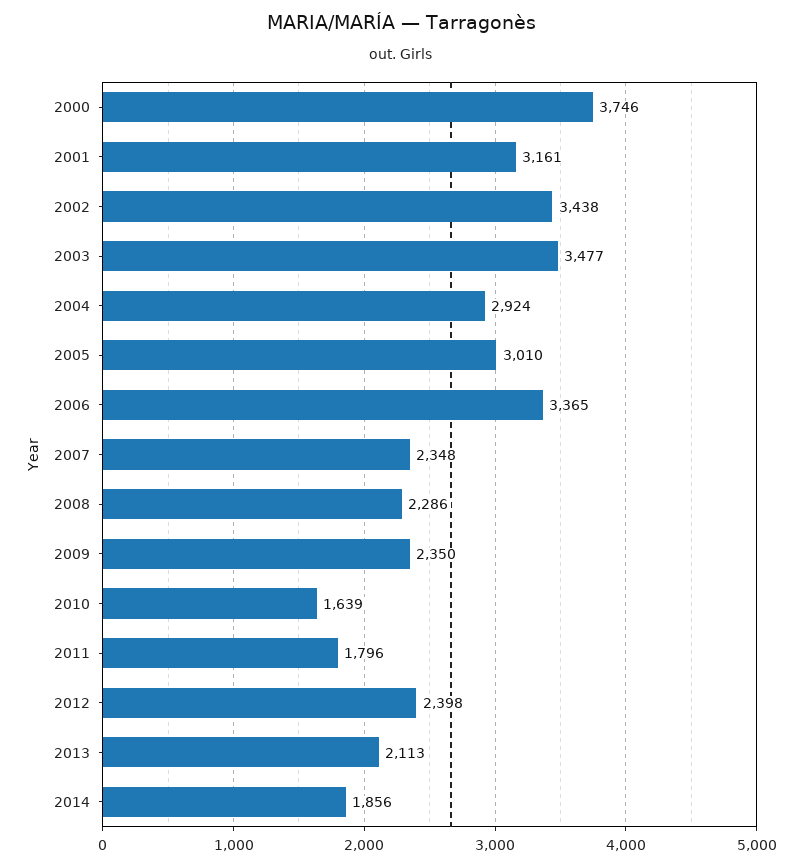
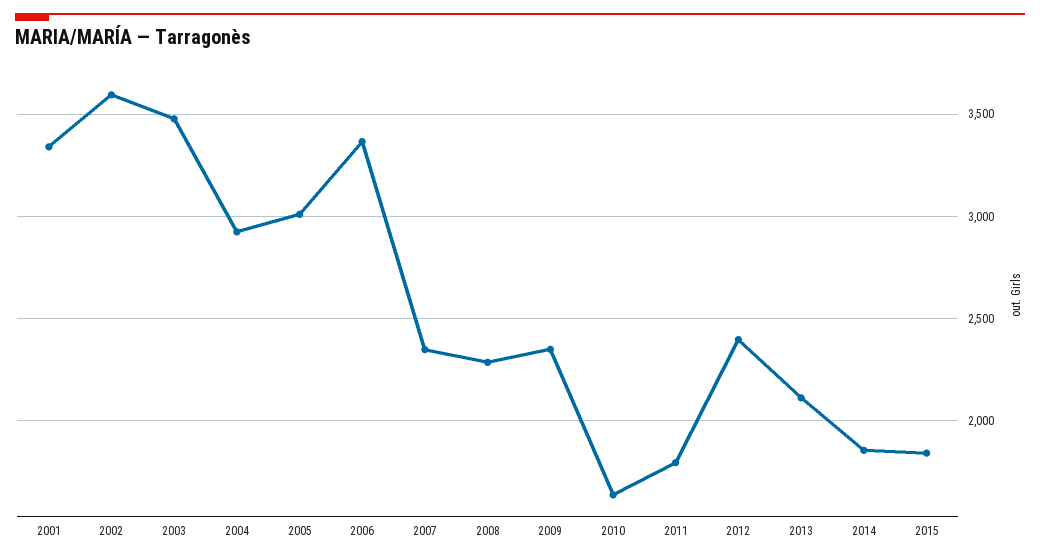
2000: 3746 -> none
2001: 3161 -> 3350
2002: 3438 -> 3600
2015: none -> 1850

